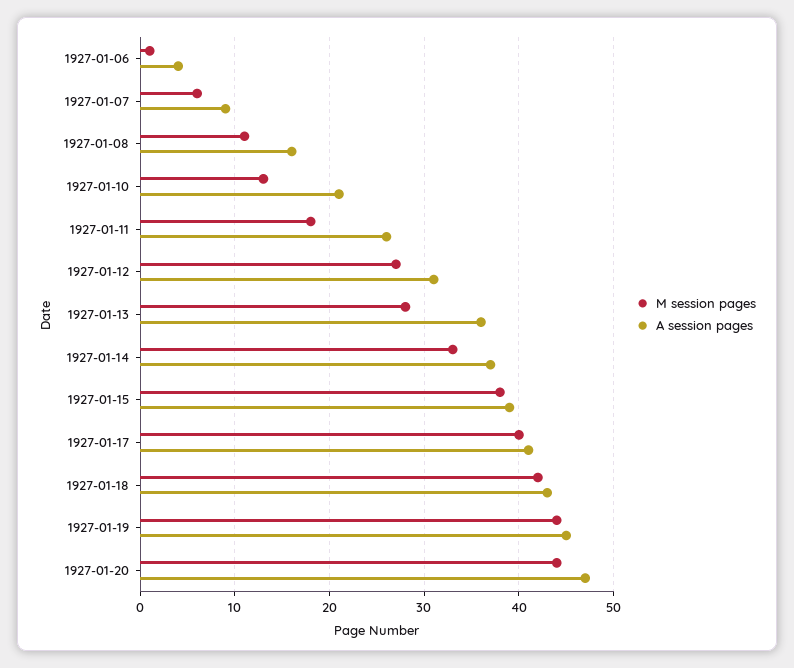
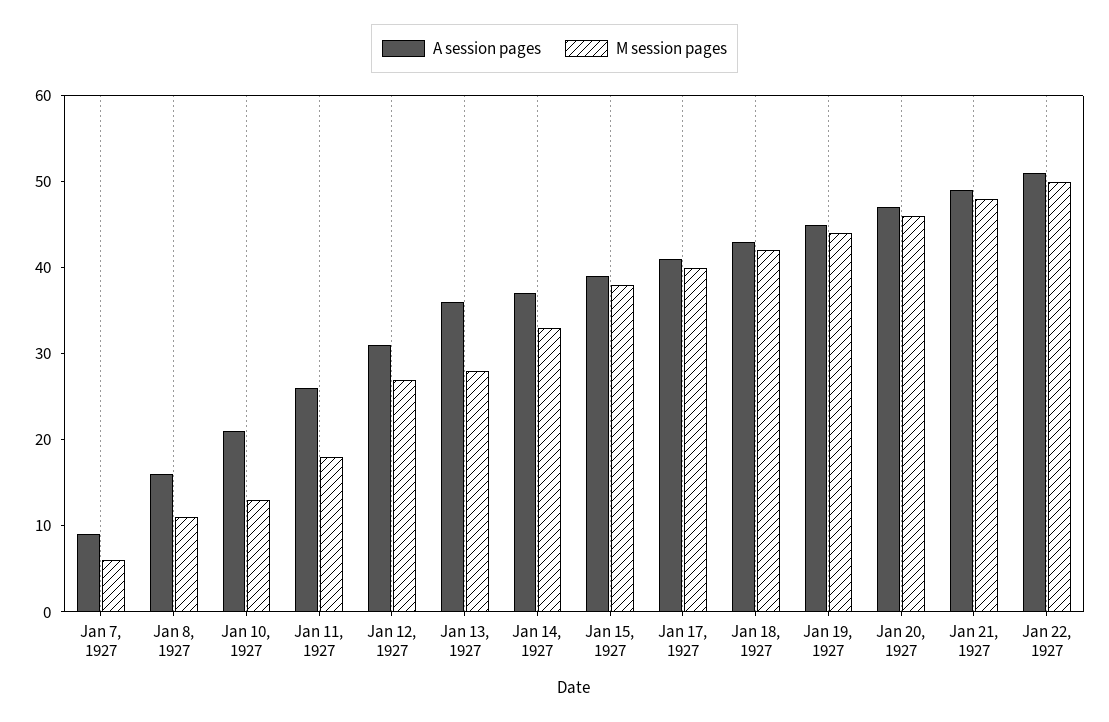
M session pages, 1927-01-06: 1 -> none
A session pages, 1927-01-06: 4 -> none
M session pages, 1927-01-20: 44 -> 46
A session pages, Jan 21, 1927: none -> 49
M session pages, Jan 21, 1927: none -> 48
A session pages, Jan 22, 1927: none -> 51
M session pages, Jan 22, 1927: none -> 50

